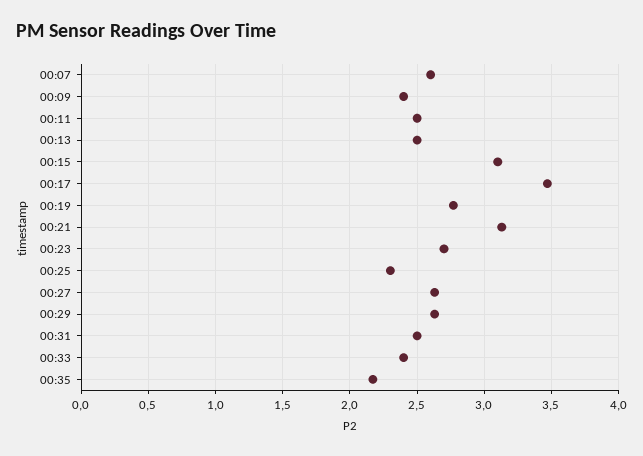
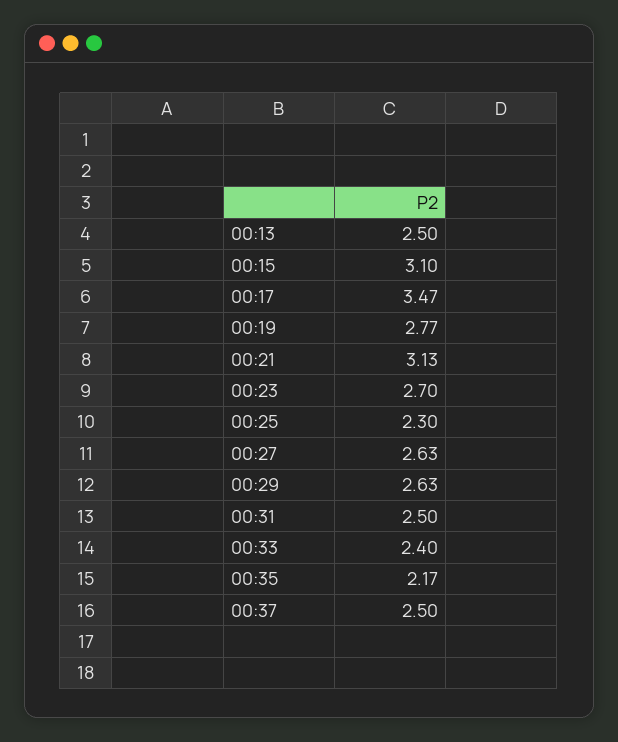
00:07: 2.6 -> none
00:09: 2.4 -> none
00:11: 2.5 -> none
00:37: none -> 2.5

